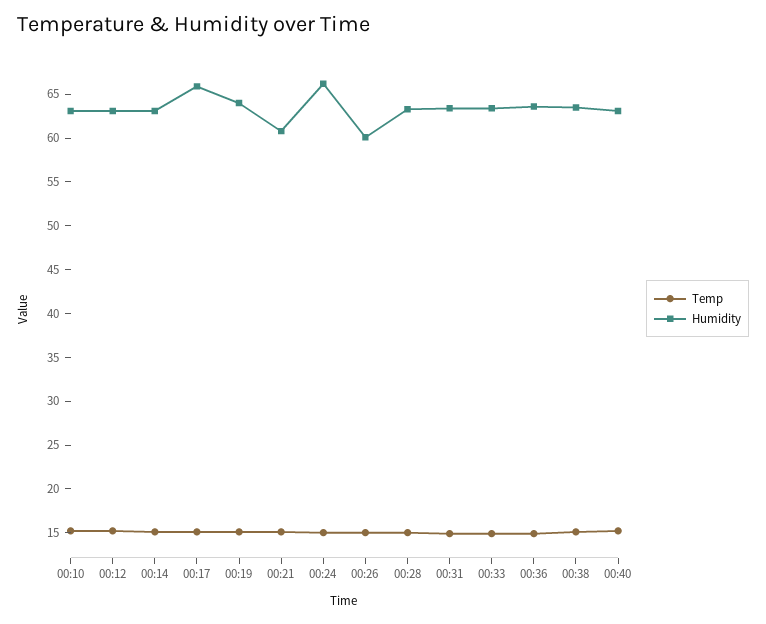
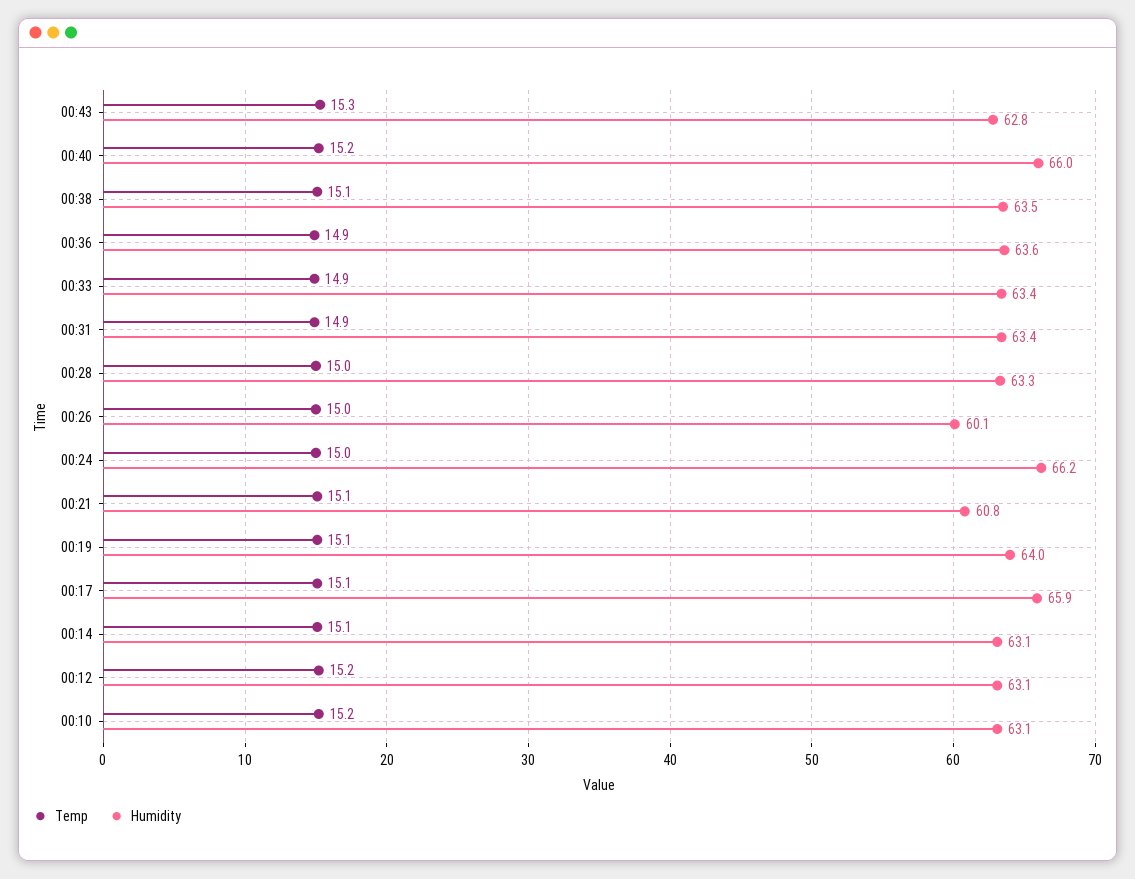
Humidity, 00:40: 63 -> 66
Temp, 00:43: none -> 15.3
Humidity, 00:43: none -> 62.8

